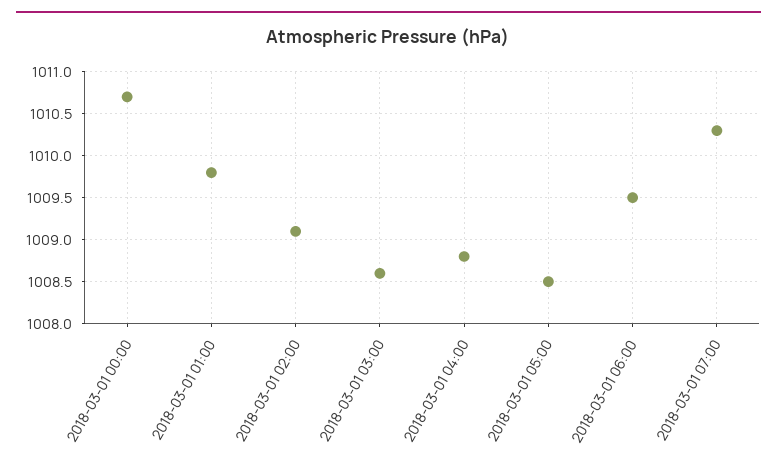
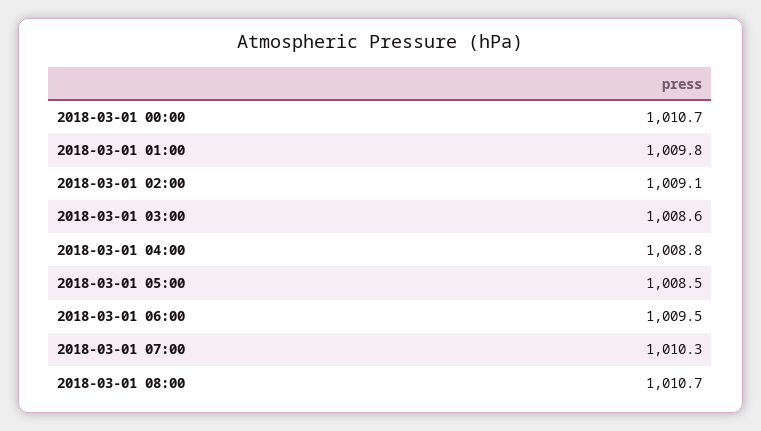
2018-03-01 08:00: none -> 1010.7

